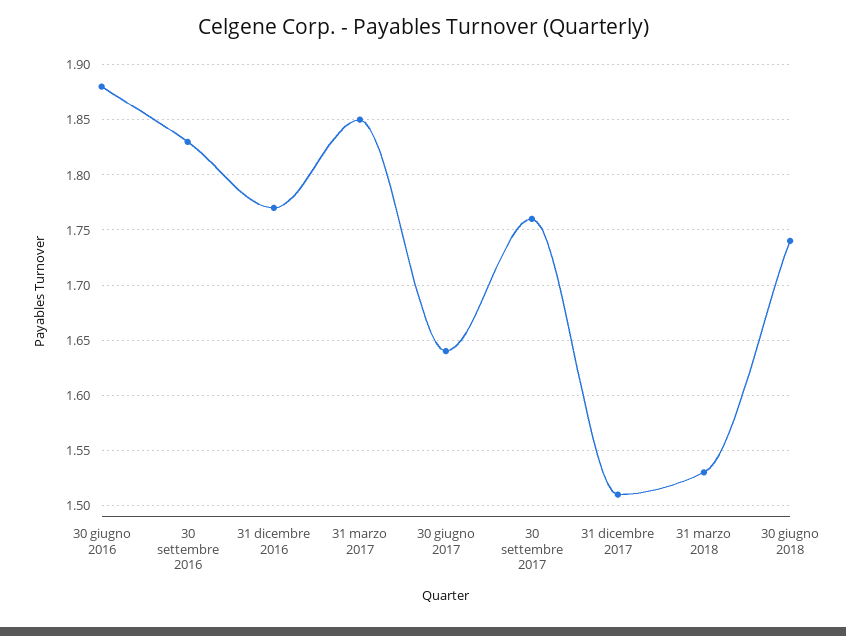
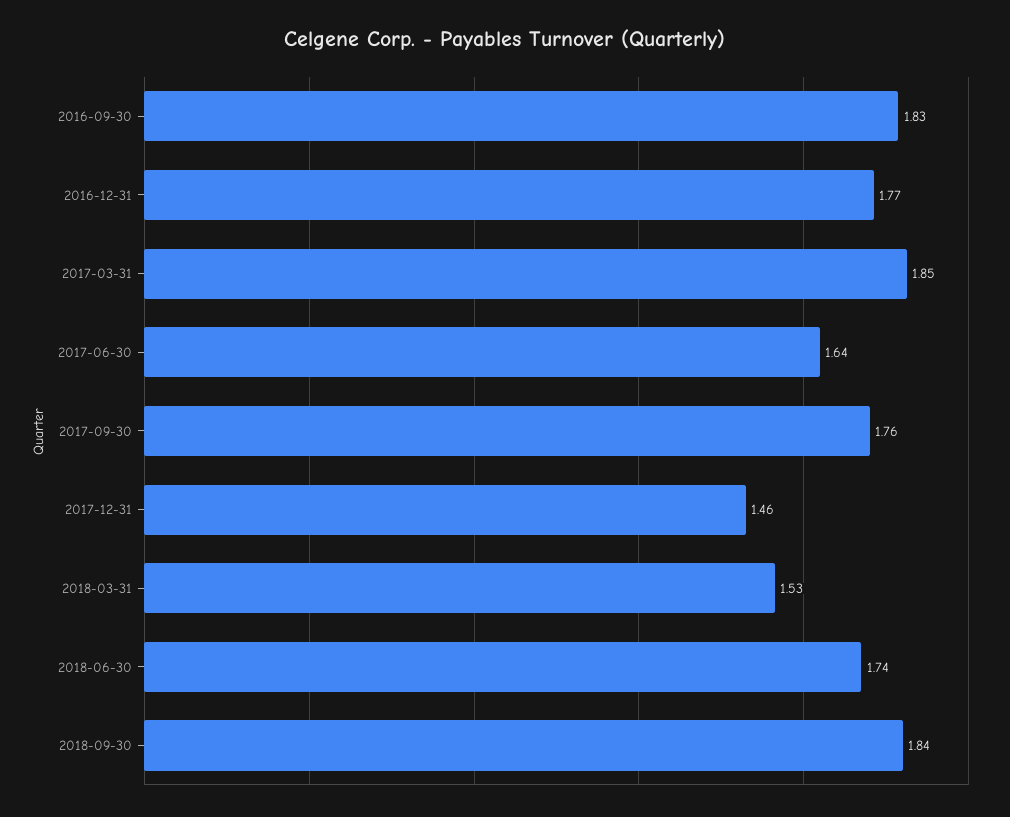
30 giugno 2016: 1.88 -> none
31 dicembre 2017: 1.51 -> 1.46
2018-09-30: none -> 1.84

